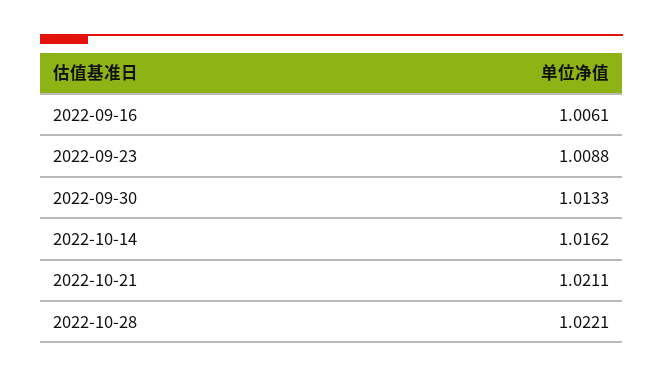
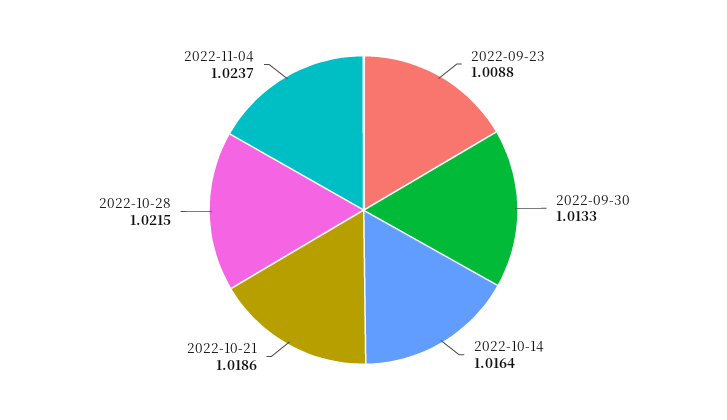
2022-09-16: 1.0061 -> none
2022-10-14: 1.0162 -> 1.0164
2022-10-21: 1.0211 -> 1.0186
2022-10-28: 1.0221 -> 1.0215
2022-11-04: none -> 1.0237

